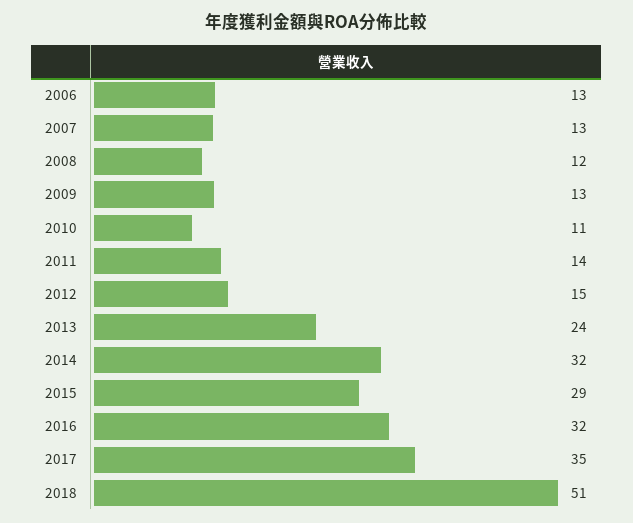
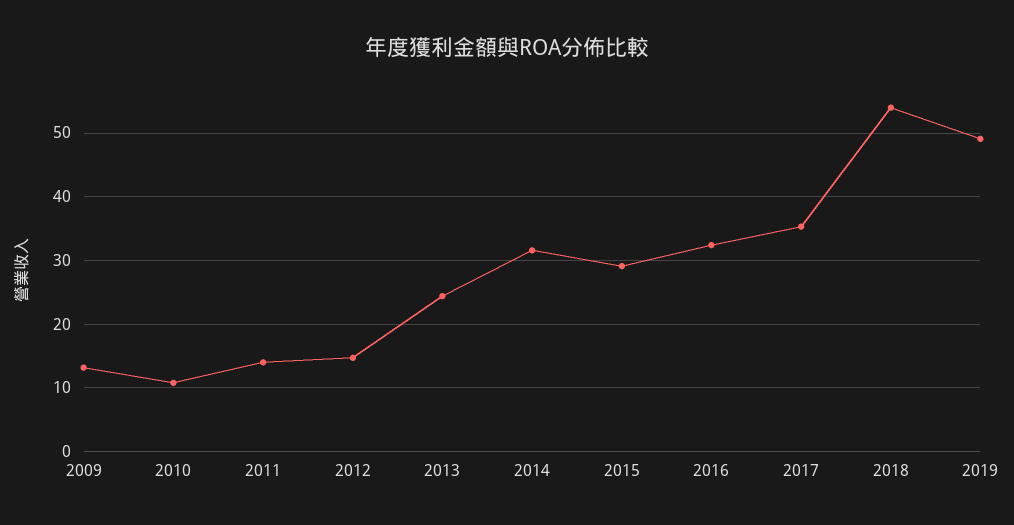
2006: 13 -> none
2007: 13 -> none
2008: 12 -> none
2018: 51 -> 54
2019: none -> 49

